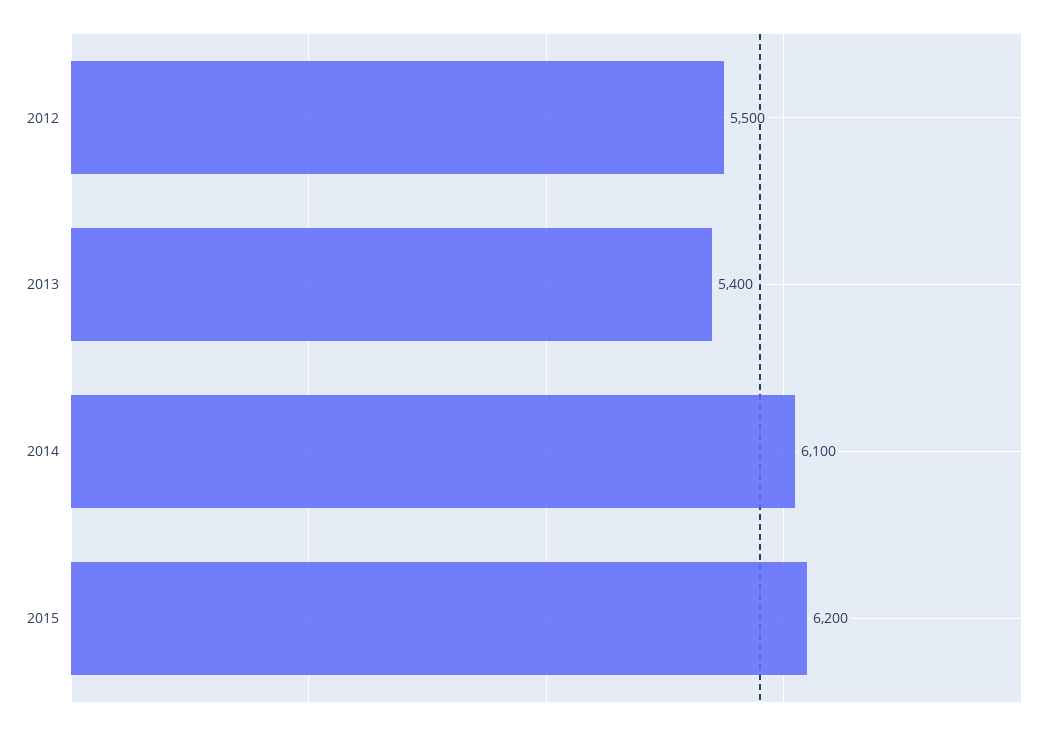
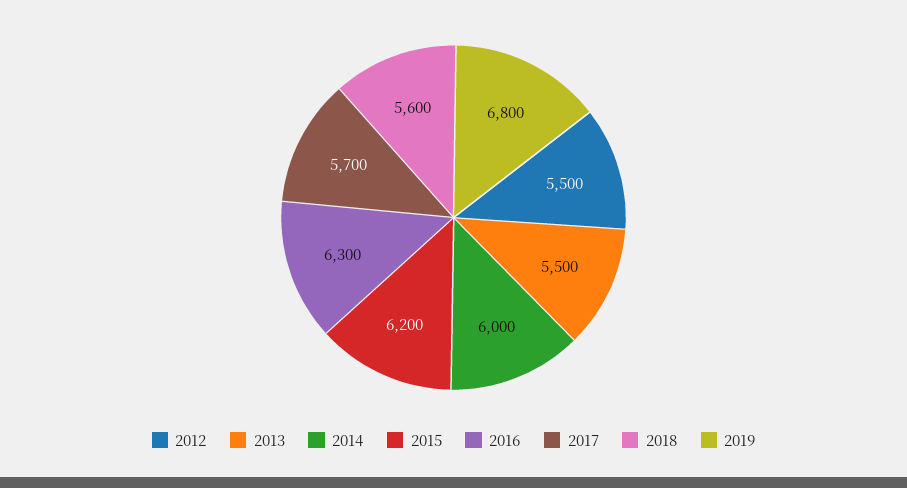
2013: 5400 -> 5500
2014: 6100 -> 6000
2016: none -> 6300
2017: none -> 5700
2018: none -> 5600
2019: none -> 6800

